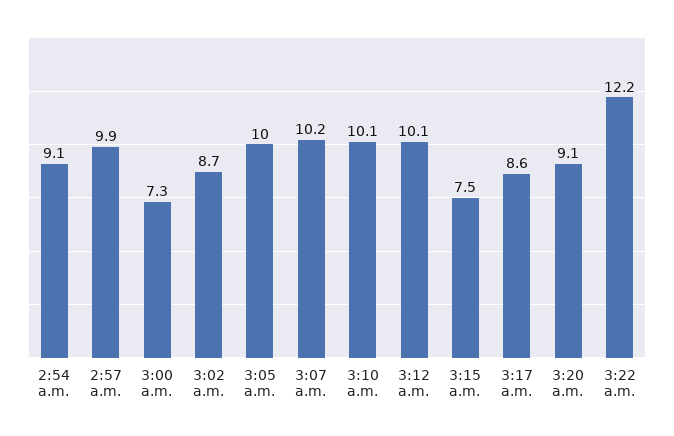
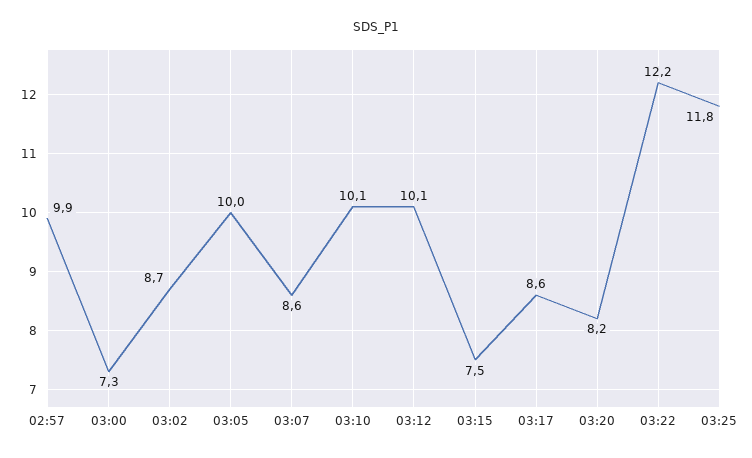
2:54 a.m.: 9.1 -> none
3:07 a.m.: 10.2 -> 8.6
3:20 a.m.: 9.1 -> 8.2
03:25: none -> 11.8

